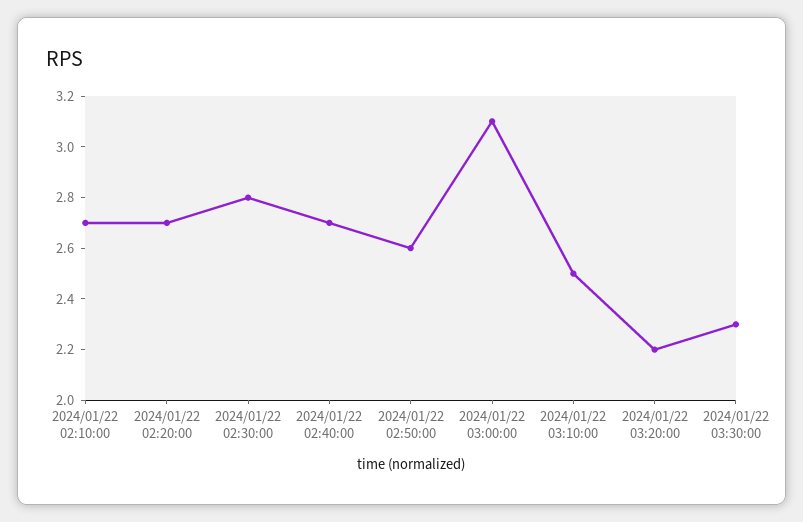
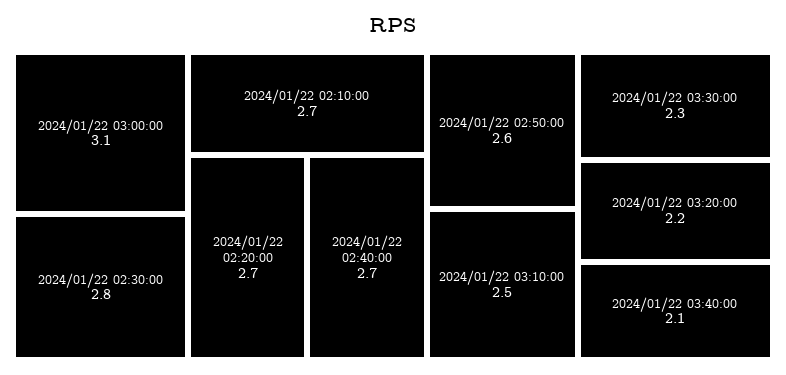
2024/01/22 03:40:00: none -> 2.1

